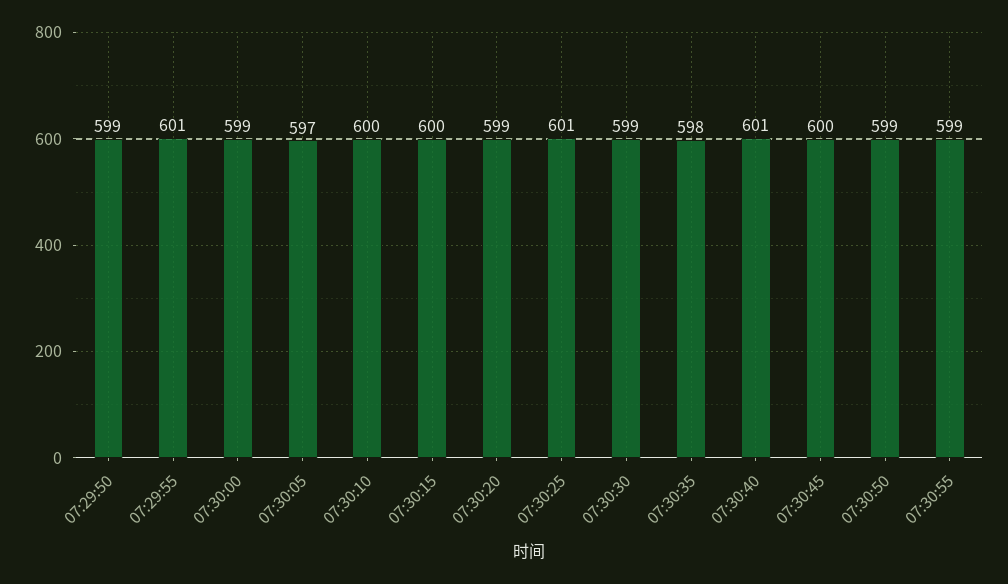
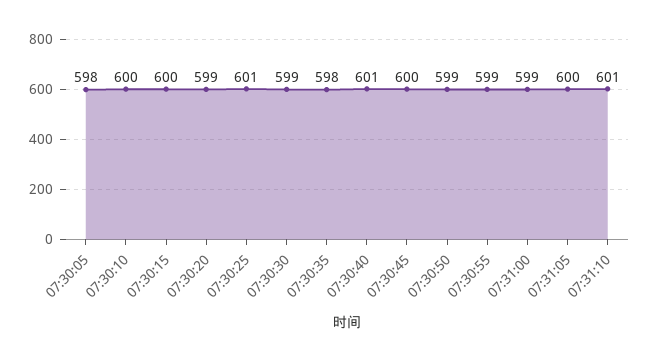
07:29:50: 599 -> none
07:29:55: 601 -> none
07:30:00: 599 -> none
07:30:05: 597 -> 598
07:31:00: none -> 599
07:31:05: none -> 600
07:31:10: none -> 601

